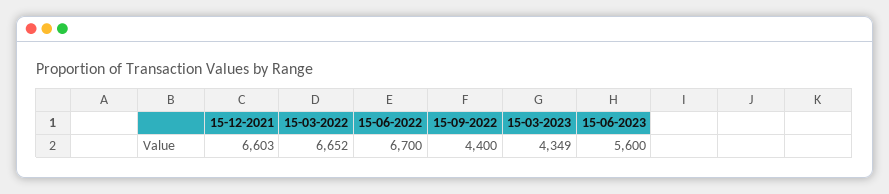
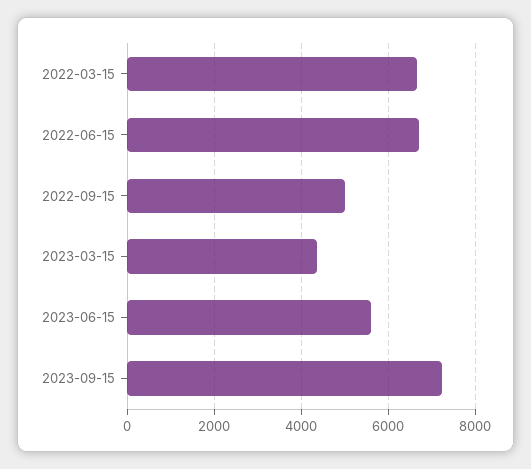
15-12-2021: 6603 -> none
15-09-2022: 4400 -> 5000
2023-09-15: none -> 7200

